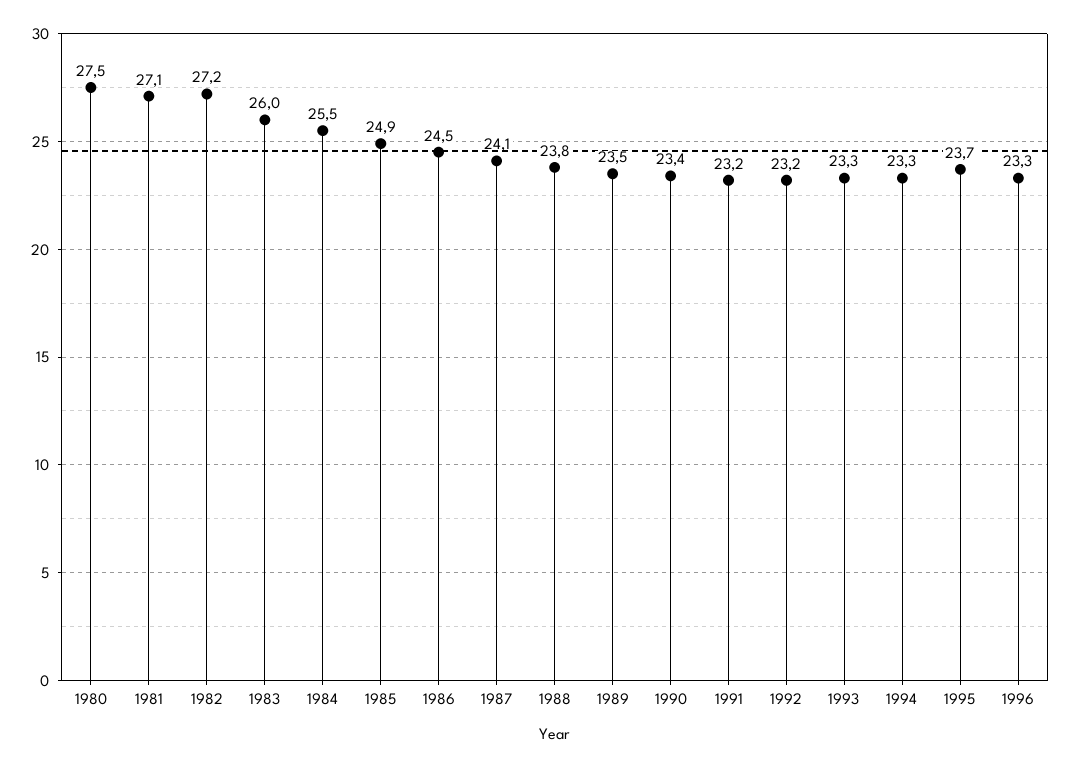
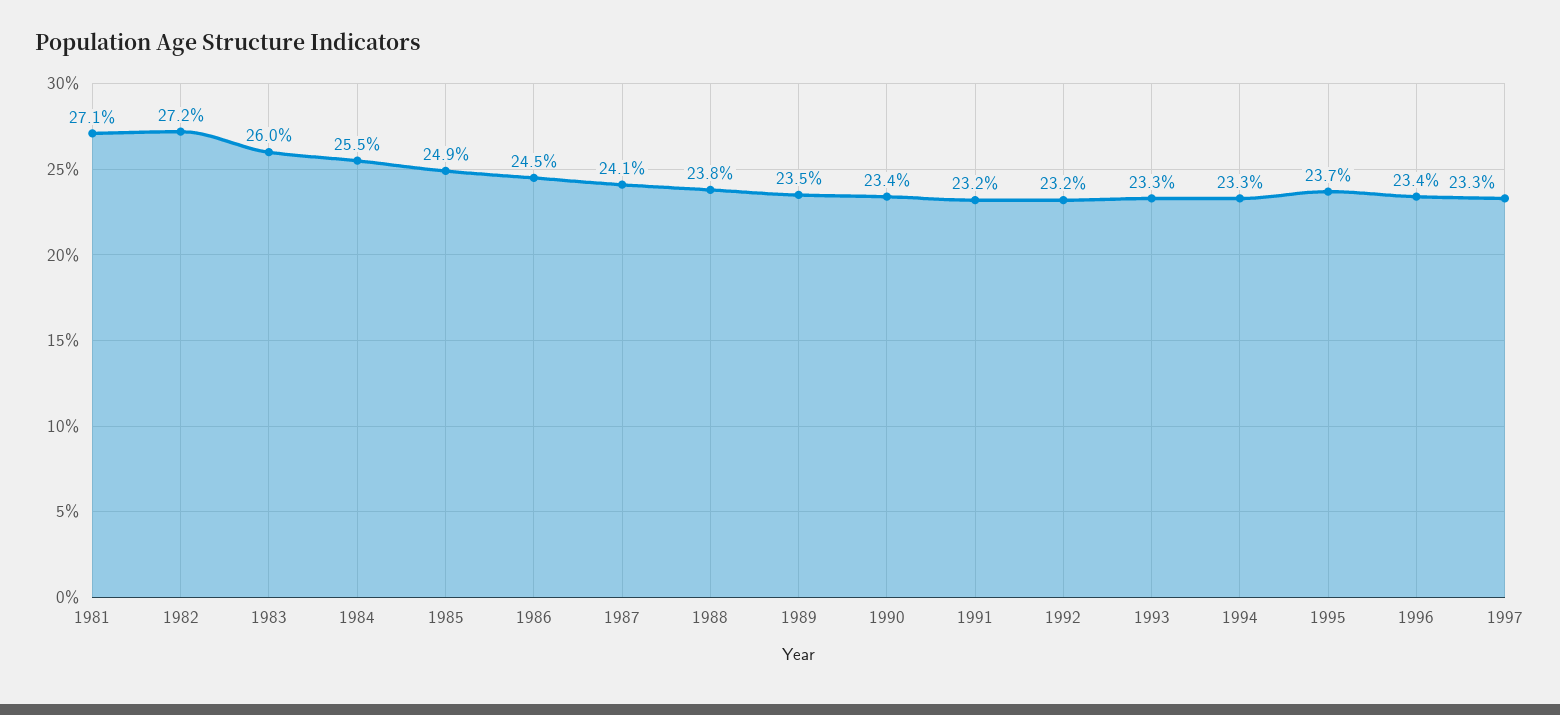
1980: 27.5 -> none
1996: 23.3 -> 23.4
1997: none -> 23.3

